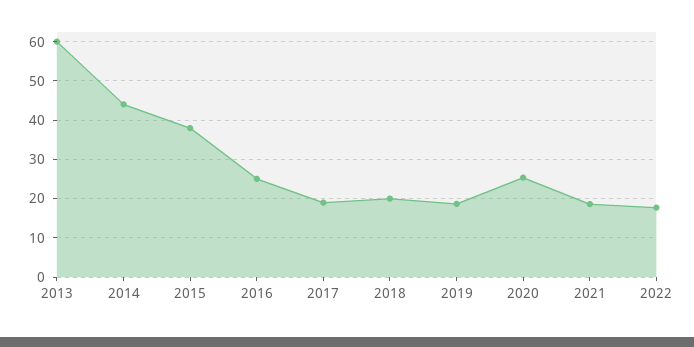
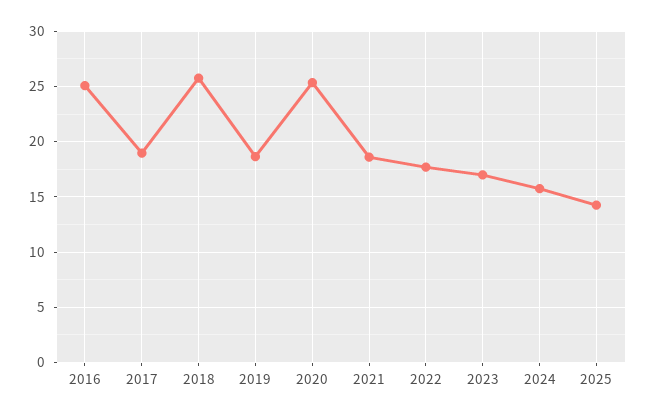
2013: 60 -> none
2014: 44 -> none
2015: 38 -> none
2018: 20 -> 26
2023: none -> 17
2024: none -> 16
2025: none -> 14

